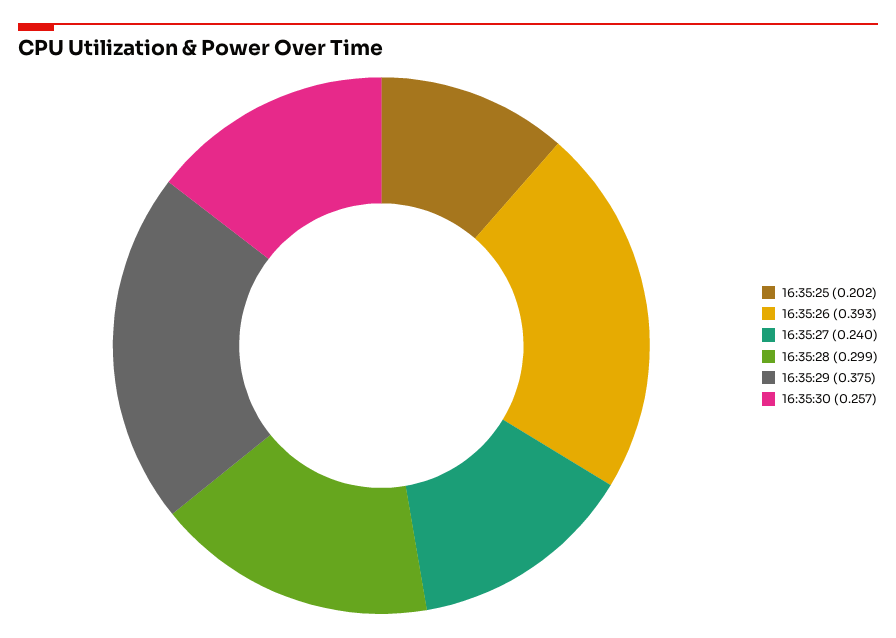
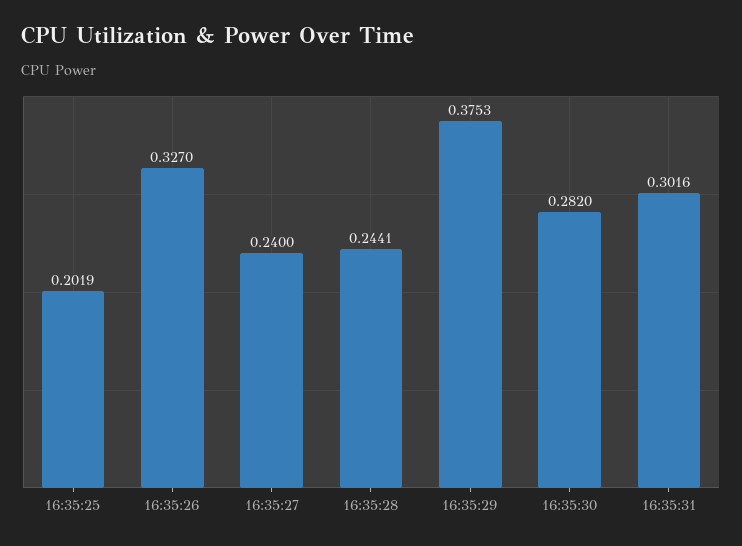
16:35:26: 0.393 -> 0.327
16:35:28: 0.299 -> 0.2441
16:35:30: 0.257 -> 0.282
16:35:31: none -> 0.3016

